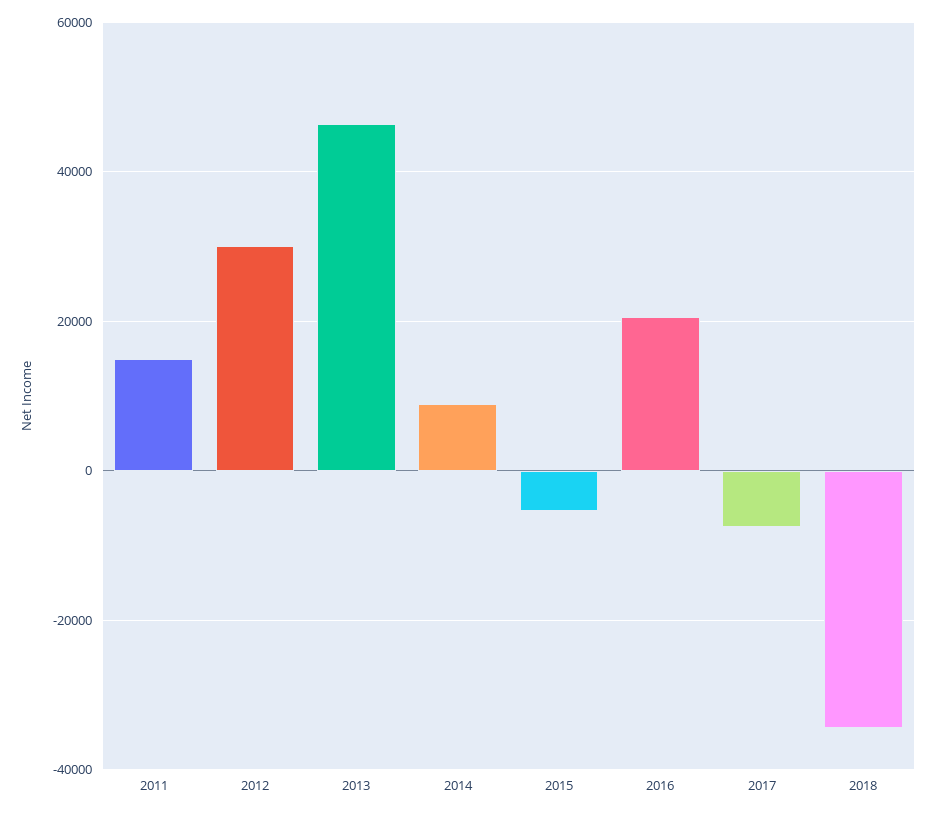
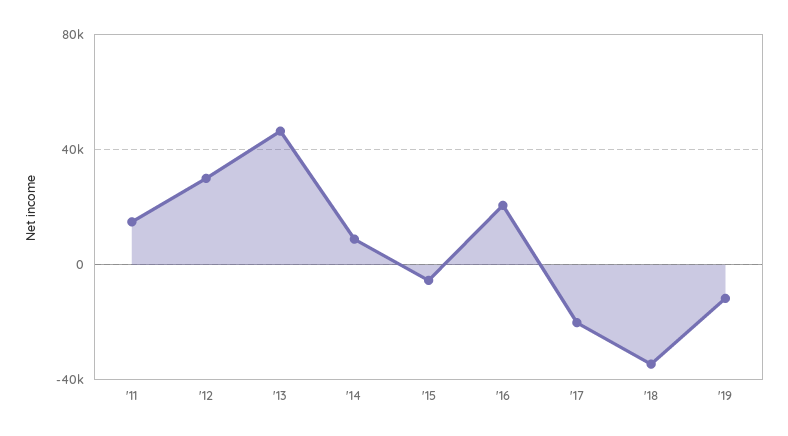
2017: -8000 -> -20000
'19: none -> -10000

